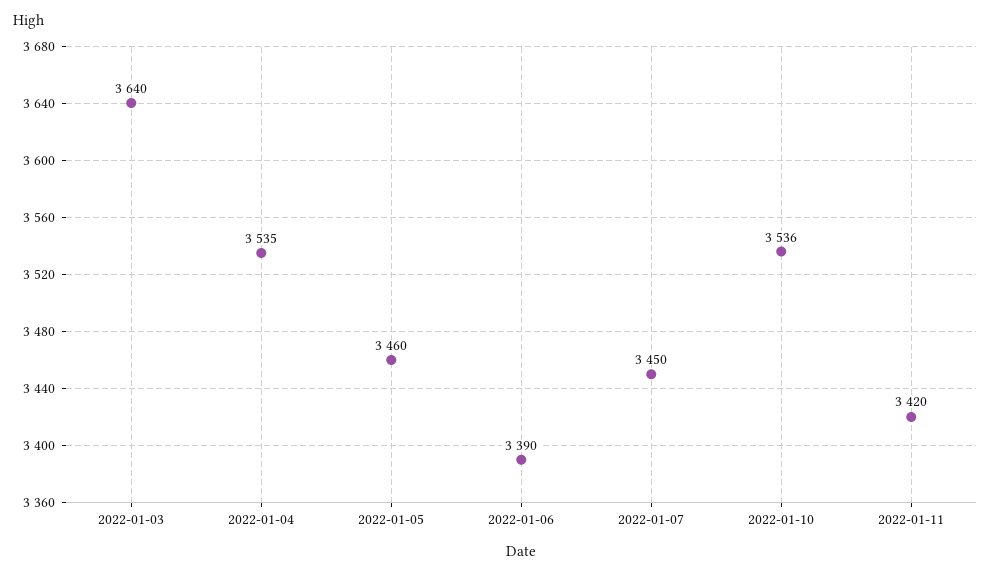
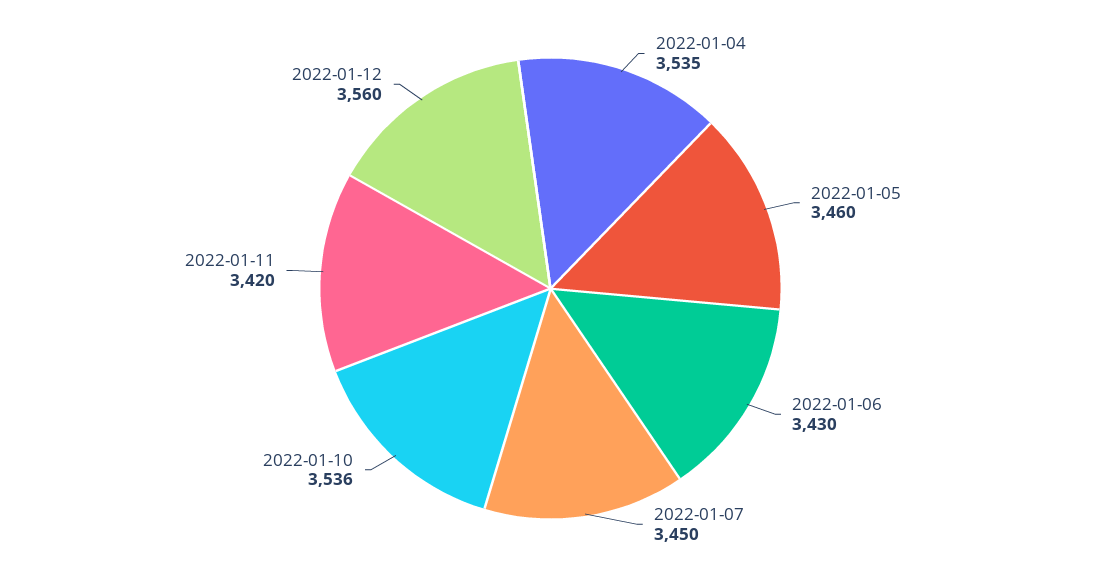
2022-01-03: 3640 -> none
2022-01-06: 3390 -> 3430
2022-01-12: none -> 3560

